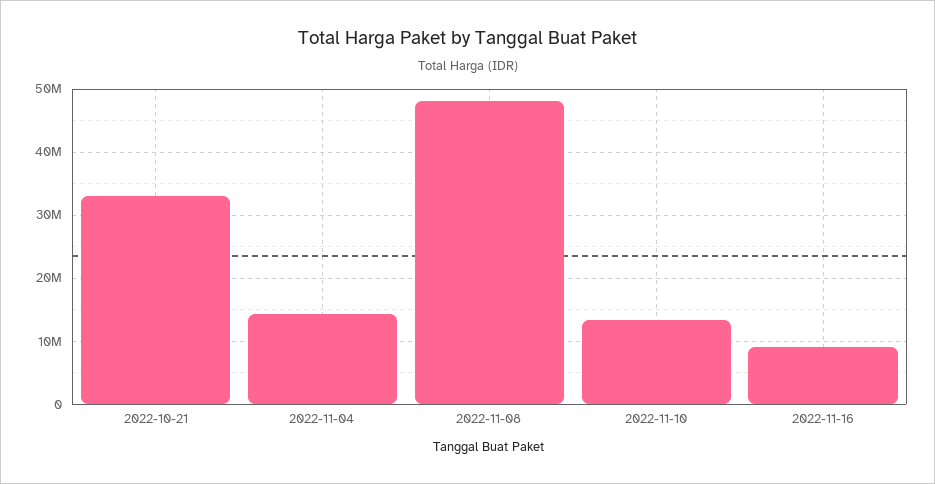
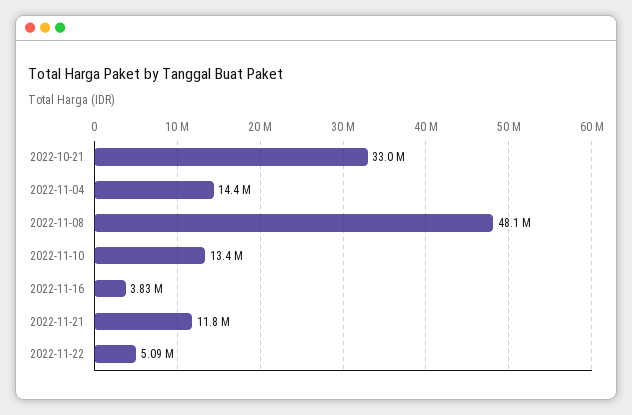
2022-11-16: 9000000 -> 3830000
2022-11-21: none -> 11800000
2022-11-22: none -> 5090000

